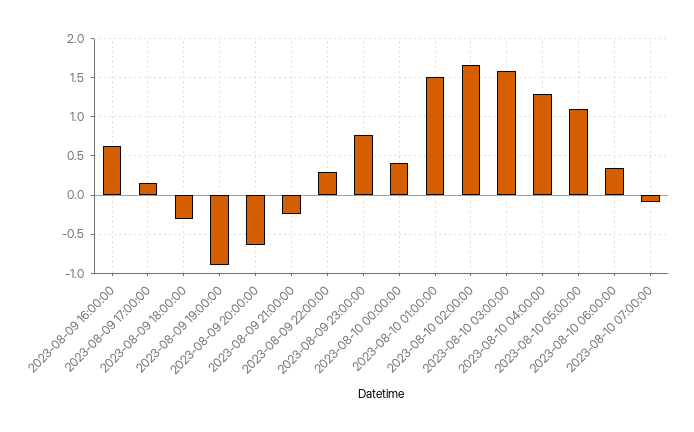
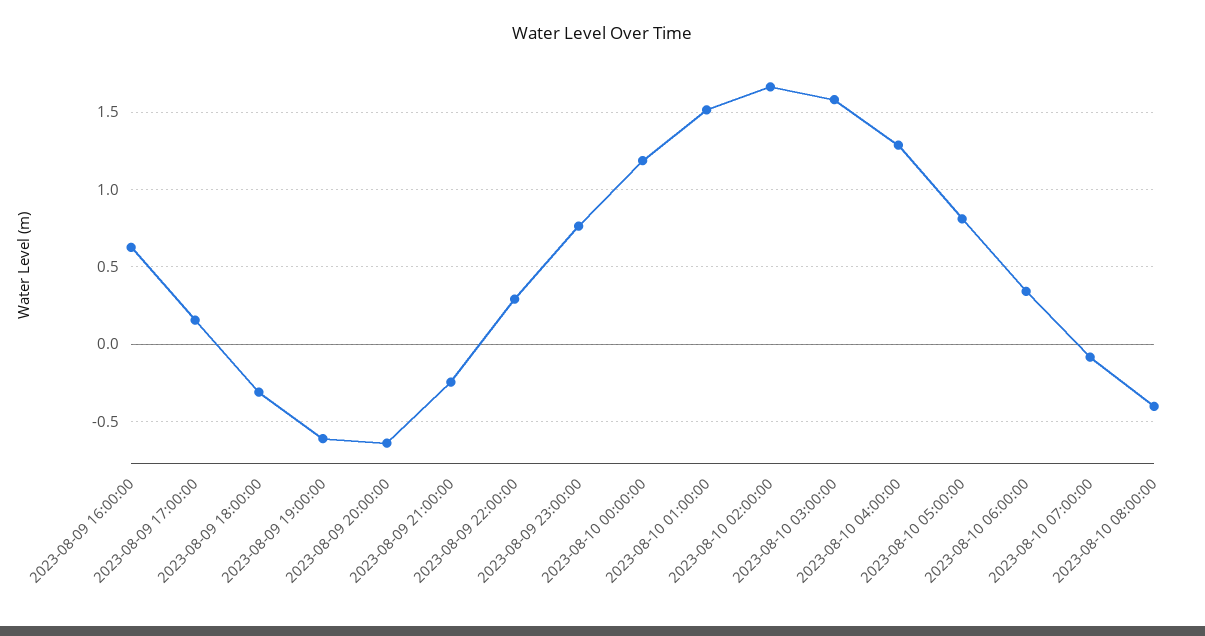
2023-08-09 19:00:00: -0.9 -> -0.6
2023-08-10 00:00:00: 0.4 -> 1.2
2023-08-10 05:00:00: 1.1 -> 0.8
2023-08-10 08:00:00: none -> -0.4

